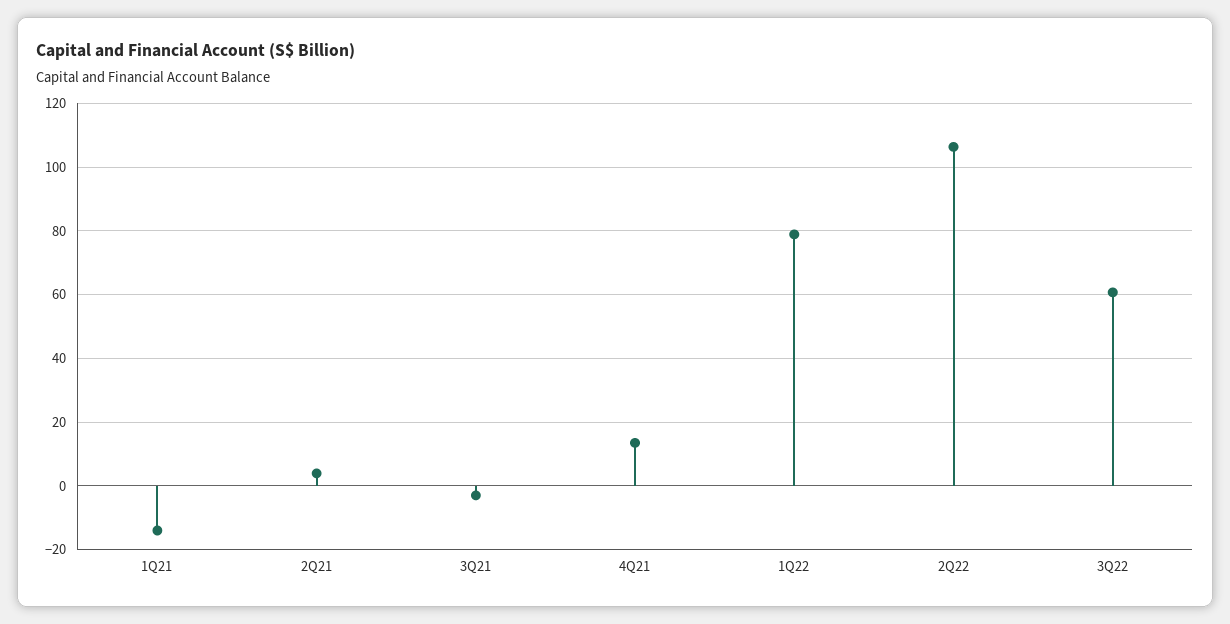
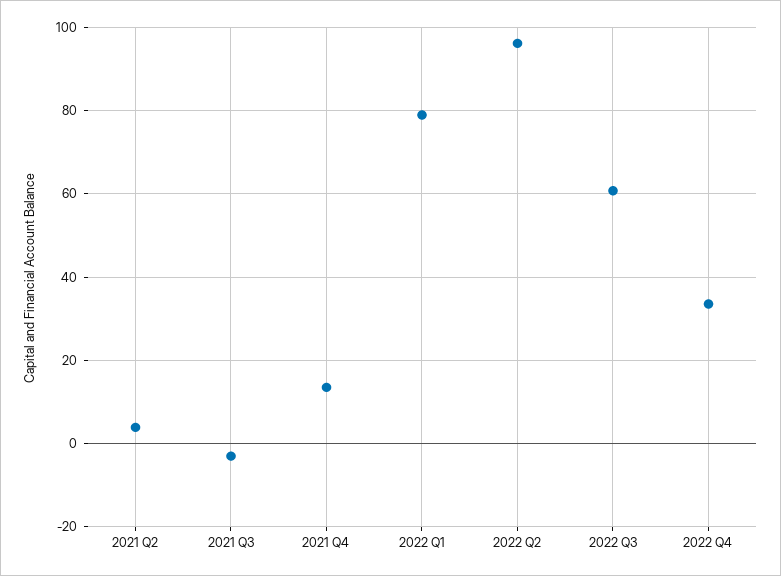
1Q21: -14 -> none
2Q22: 106 -> 96
2022 Q4: none -> 34

